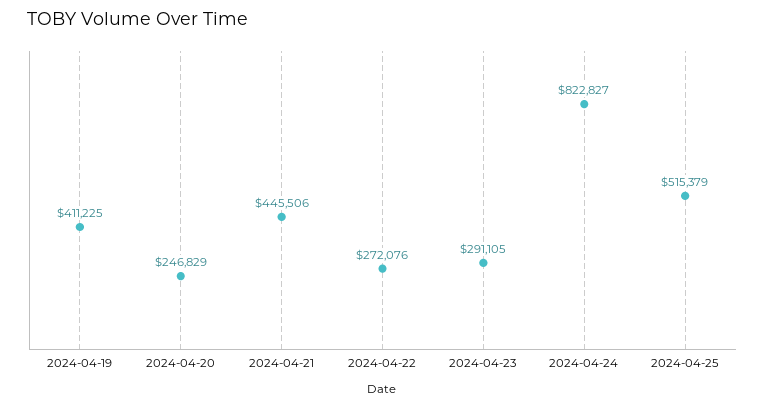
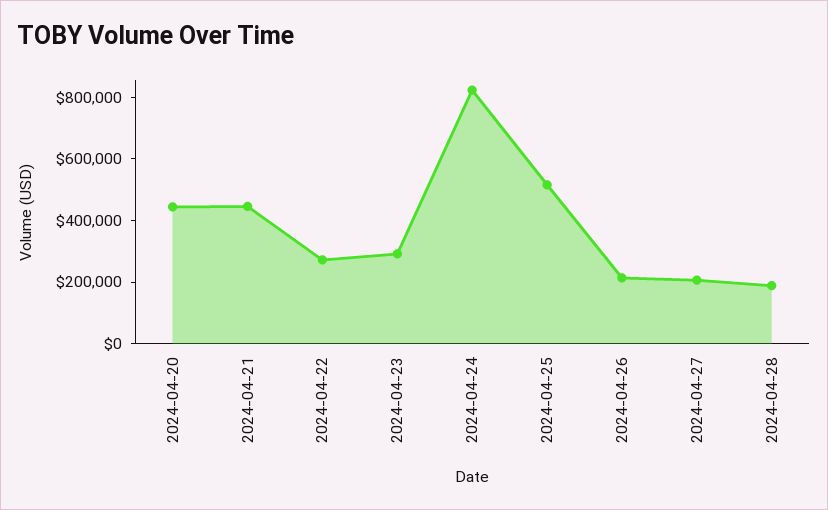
2024-04-19: 411225 -> none
2024-04-20: 246829 -> 450000
2024-04-26: none -> 200000
2024-04-27: none -> 200000
2024-04-28: none -> 200000

